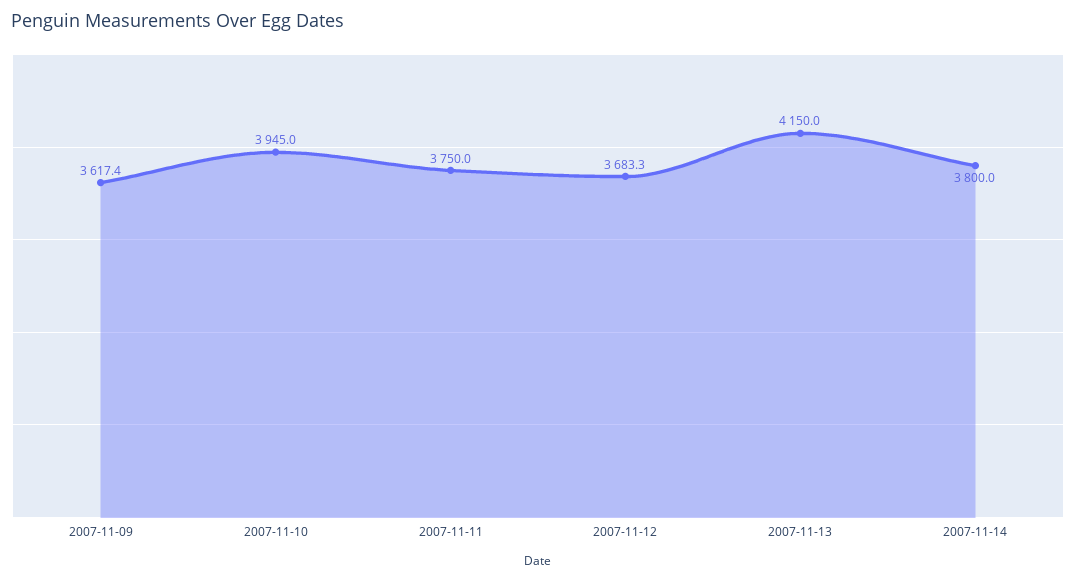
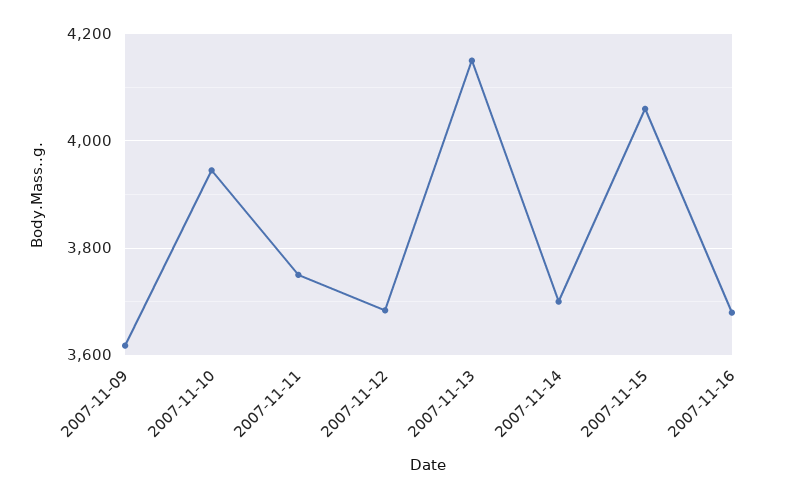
2007-11-14: 3800 -> 3700
2007-11-15: none -> 4060
2007-11-16: none -> 3680

